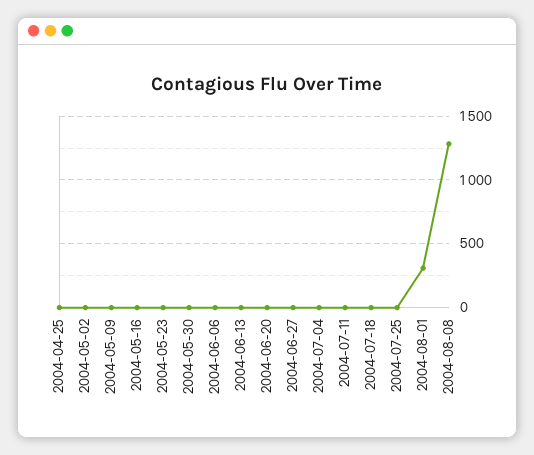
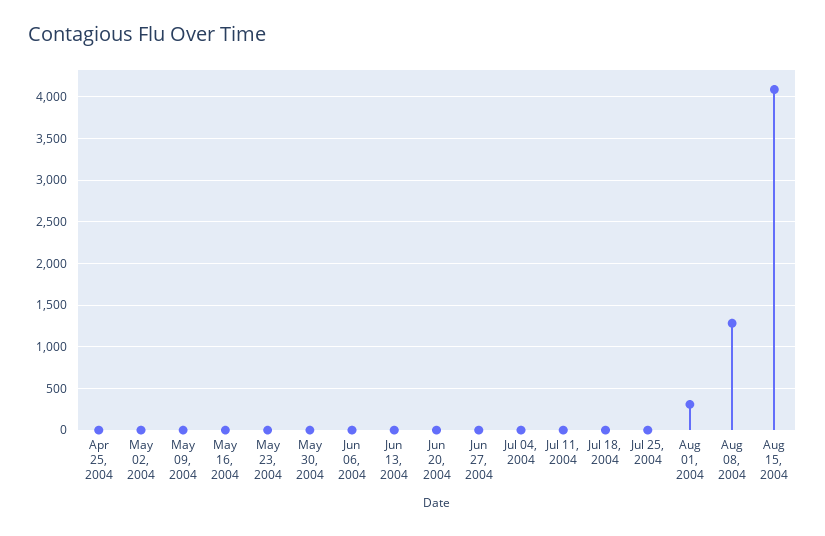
Aug 15, 2004: none -> 4100

